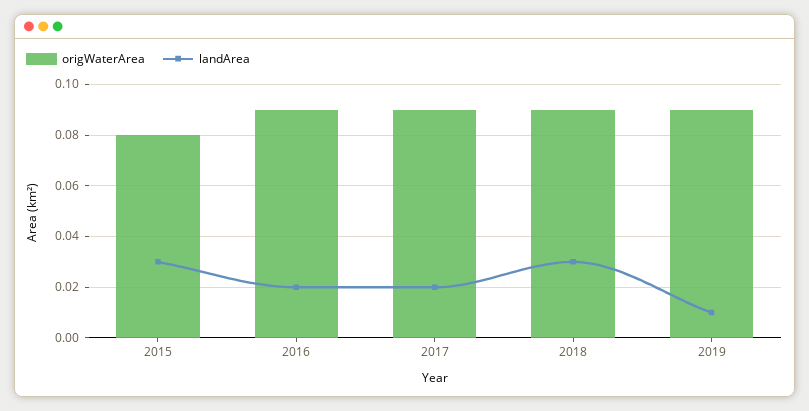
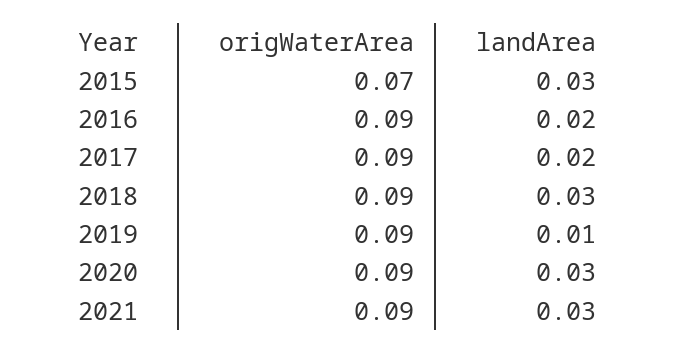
origWaterArea, 2015: 0.08 -> 0.07
origWaterArea, 2020: none -> 0.09
landArea, 2020: none -> 0.03
origWaterArea, 2021: none -> 0.09
landArea, 2021: none -> 0.03

